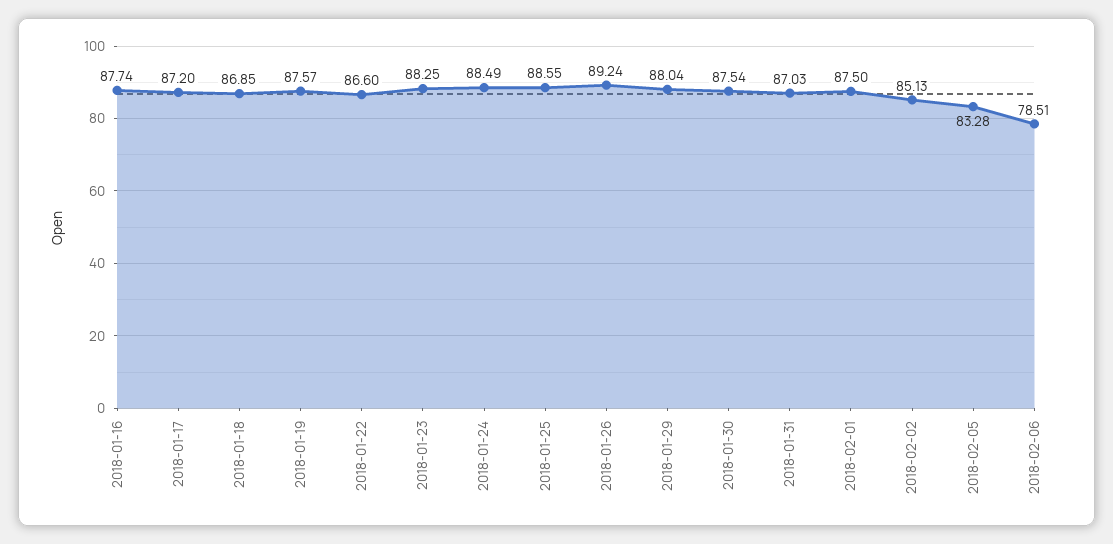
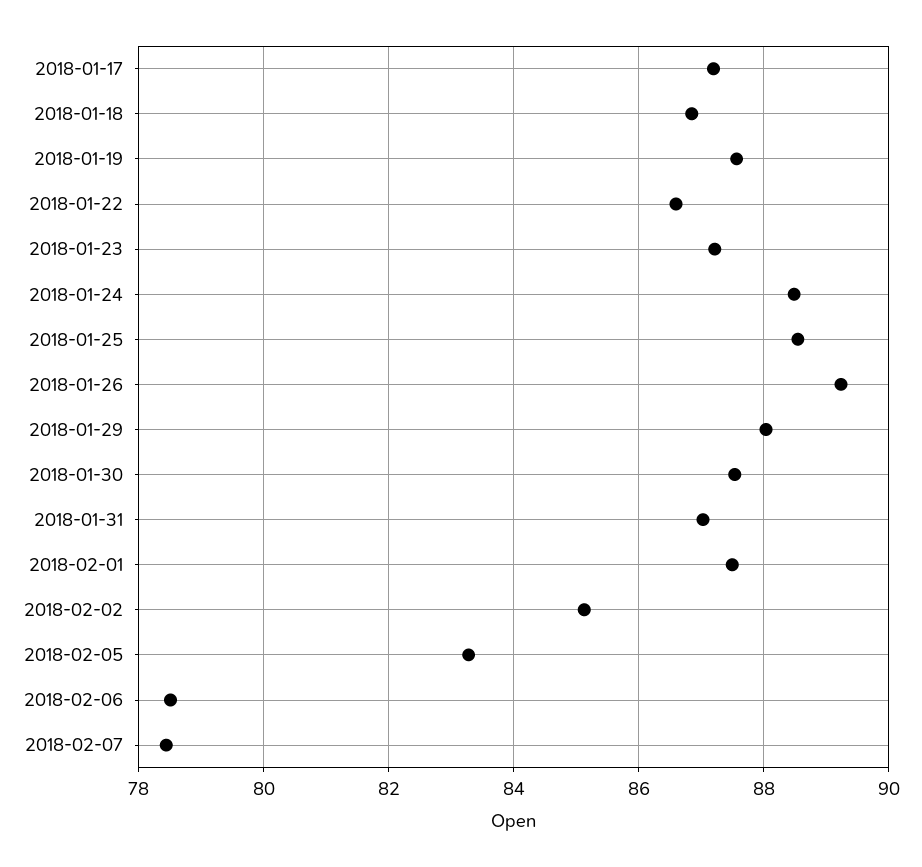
2018-01-16: 87.74 -> none
2018-01-23: 88.25 -> 87.2
2018-02-07: none -> 78.4

